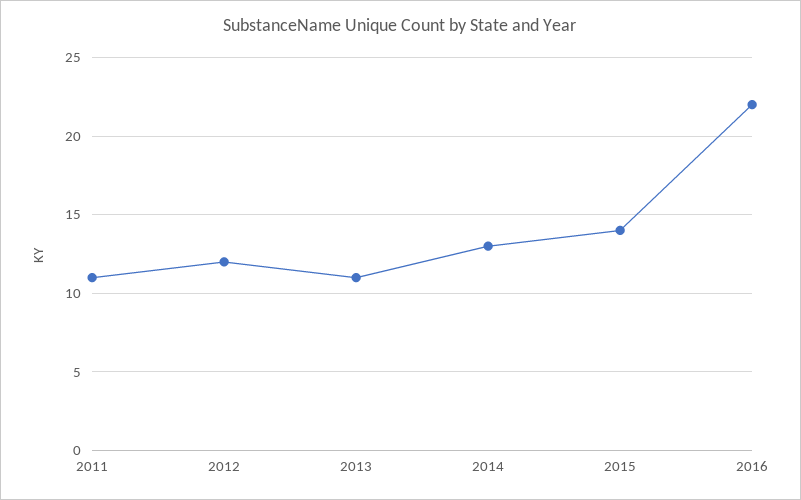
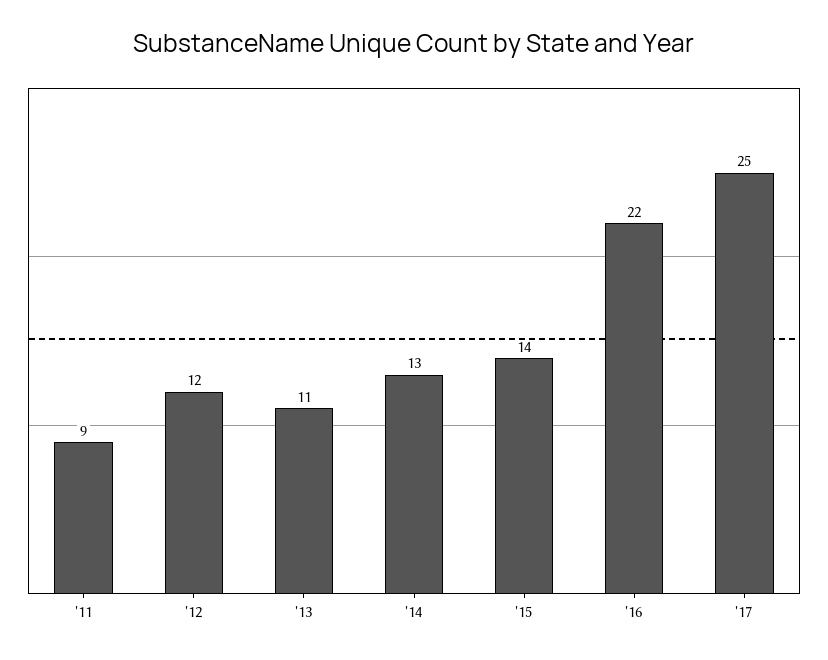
2011: 11 -> 9
'17: none -> 25

